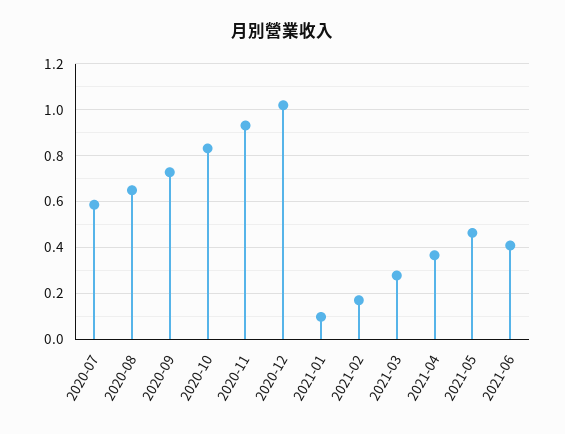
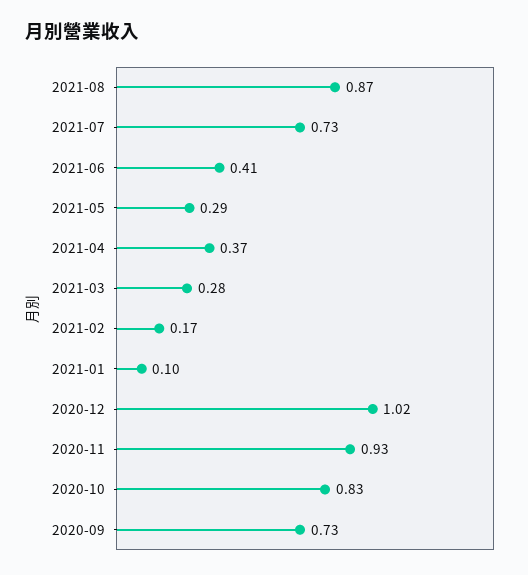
2020-07: 0.6 -> none
2020-08: 0.65 -> none
2021-05: 0.45 -> 0.29
2021-08: none -> 0.87
2021-07: none -> 0.73

